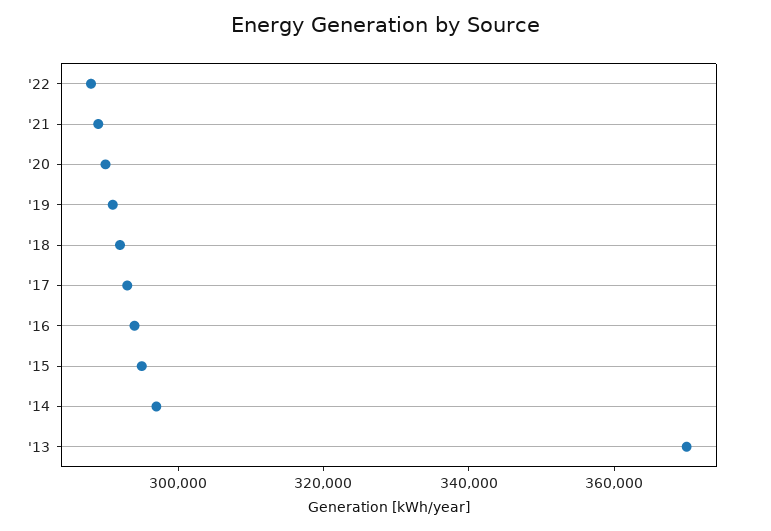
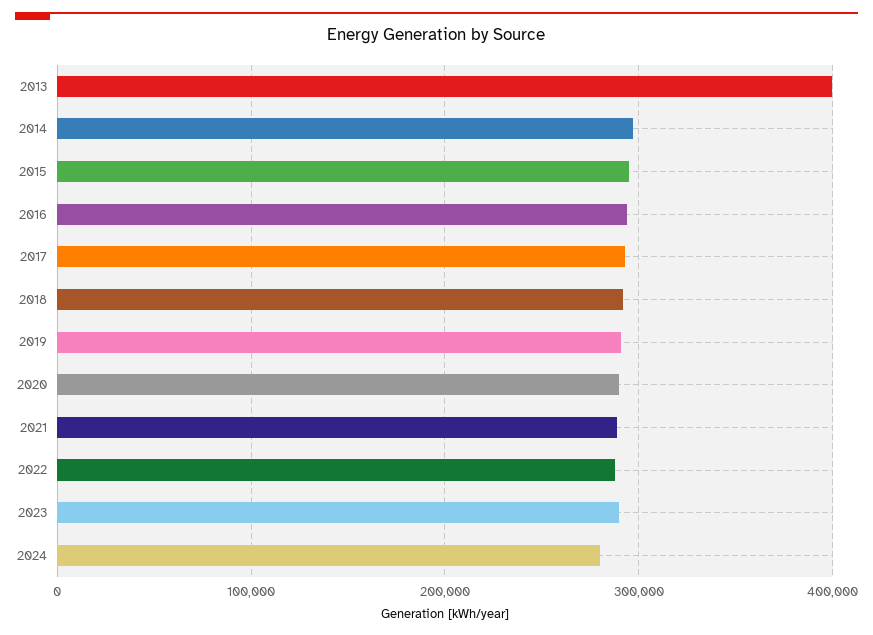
'13: 370000 -> 400000
2023: none -> 290000
2024: none -> 280000

